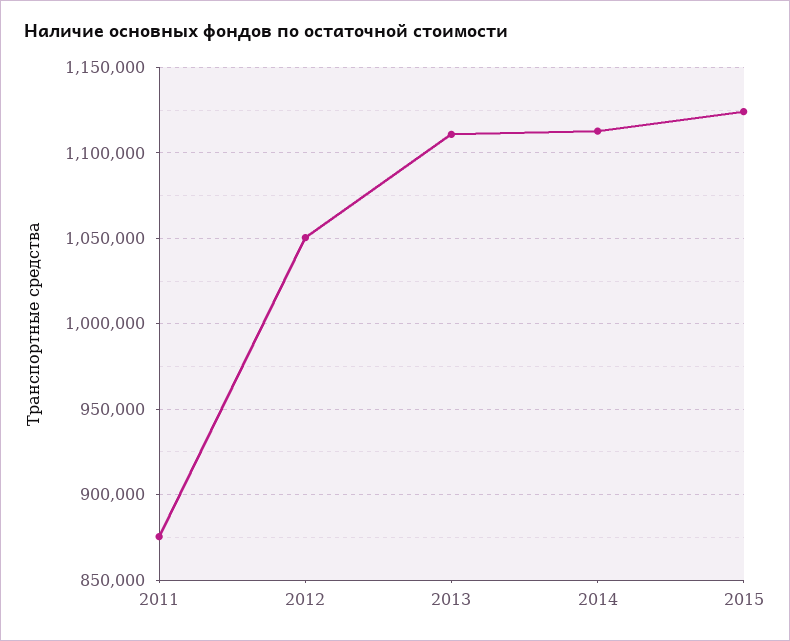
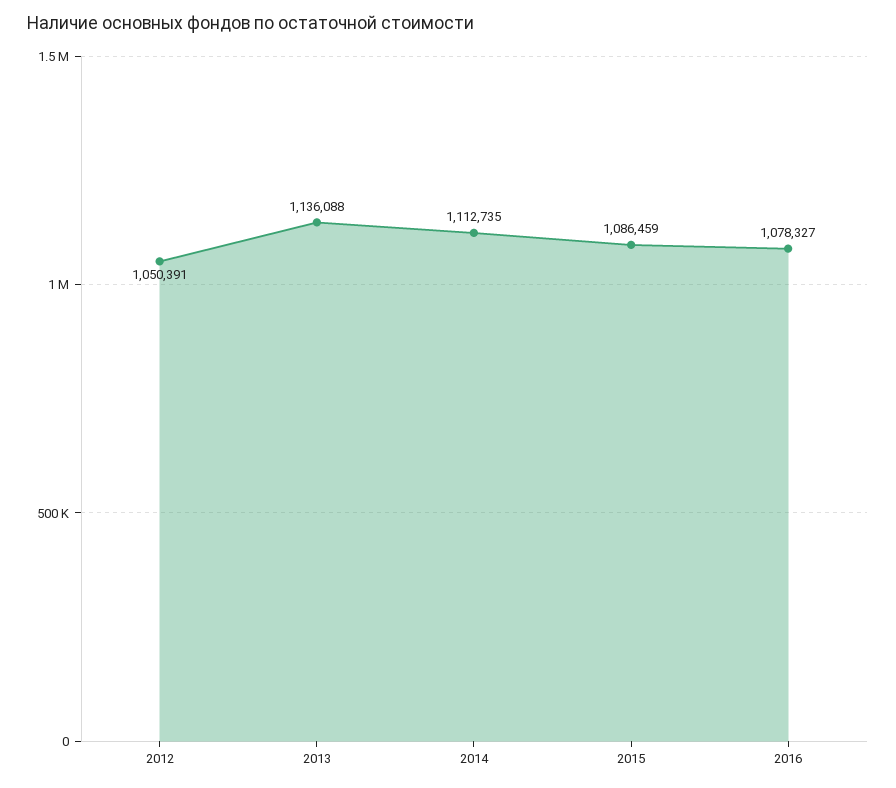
2011: 875000 -> none
2013: 1110000 -> 1136088
2015: 1125000 -> 1086459
2016: none -> 1078327

